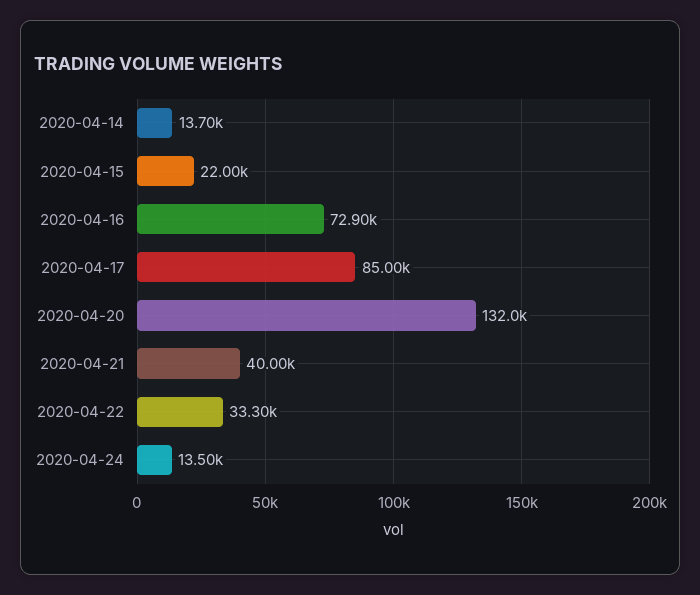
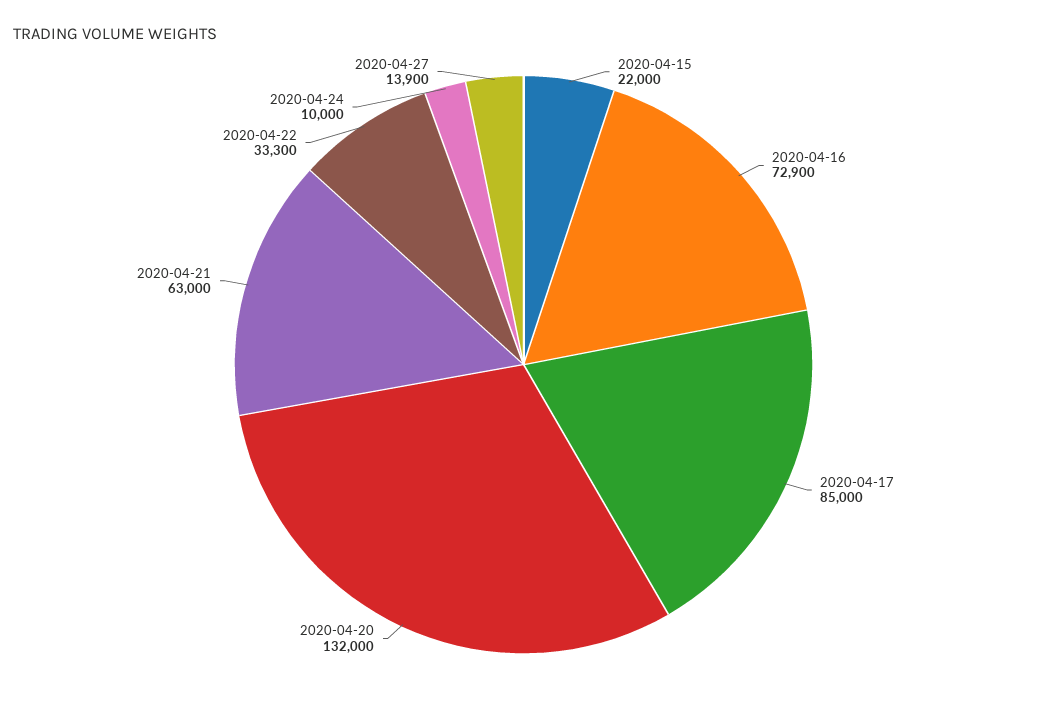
2020-04-14: 13700 -> none
2020-04-21: 40000 -> 63000
2020-04-24: 13500 -> 10000
2020-04-27: none -> 13900

